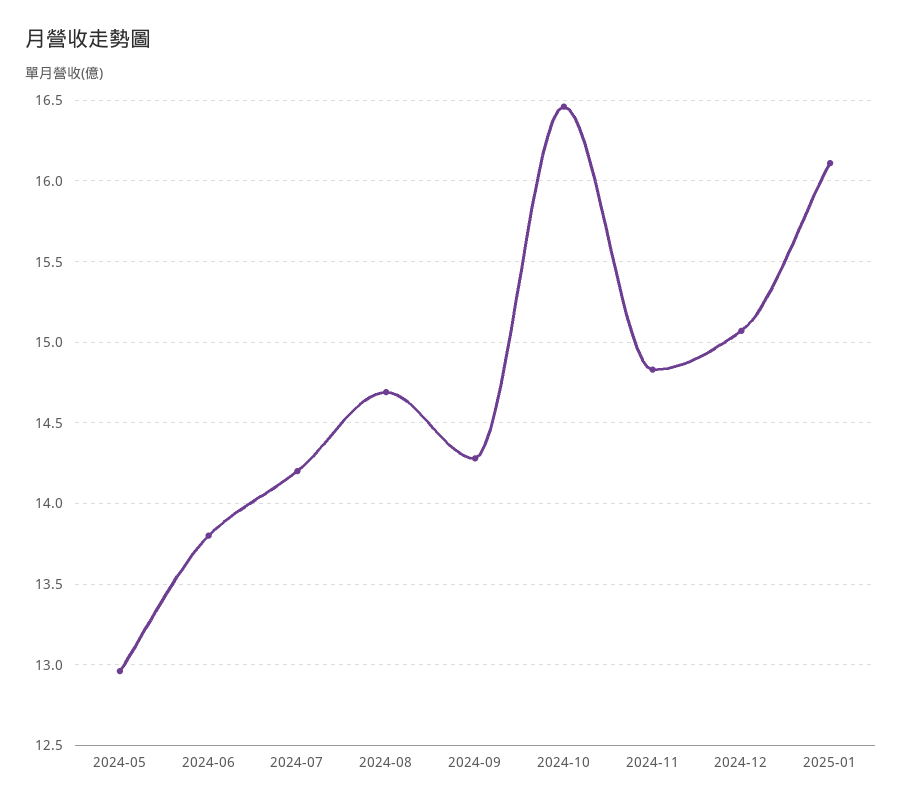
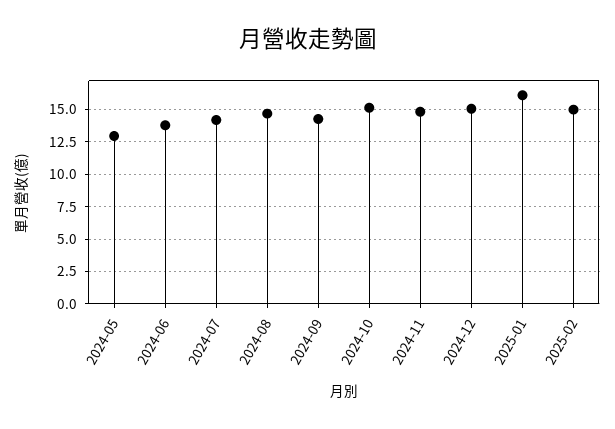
2024-10: 16.45 -> 15
2025-02: none -> 15

